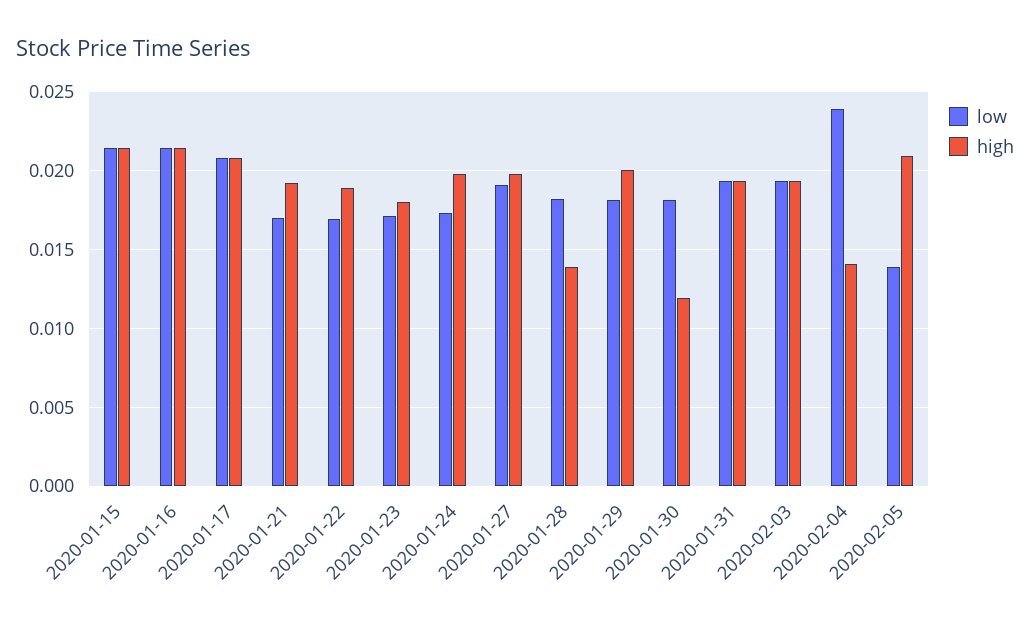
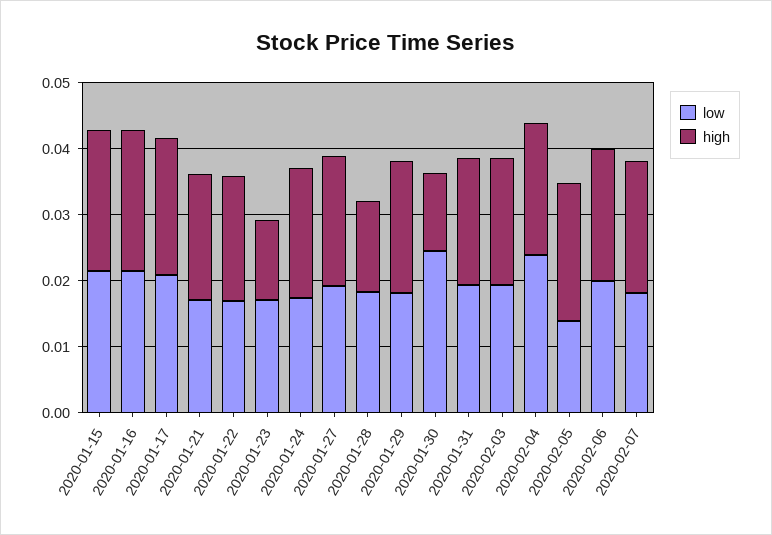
high, 2020-01-23: 0.018 -> 0.012
low, 2020-01-30: 0.018 -> 0.024
high, 2020-02-04: 0.014 -> 0.02
low, 2020-02-06: none -> 0.02
high, 2020-02-06: none -> 0.02
low, 2020-02-07: none -> 0.018
high, 2020-02-07: none -> 0.02

